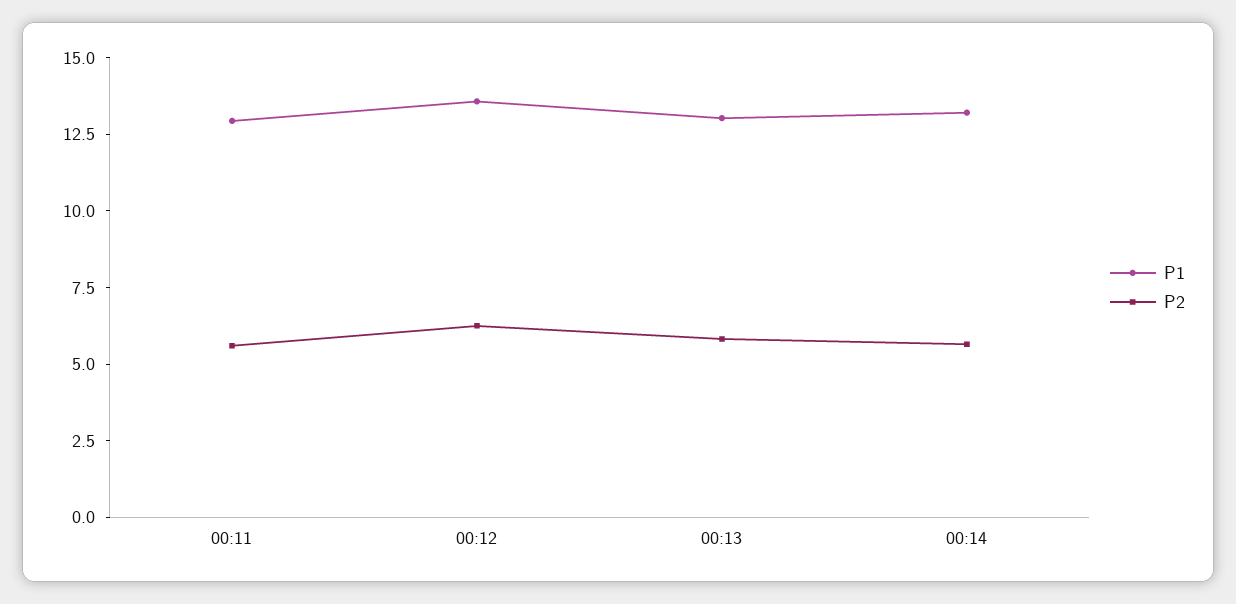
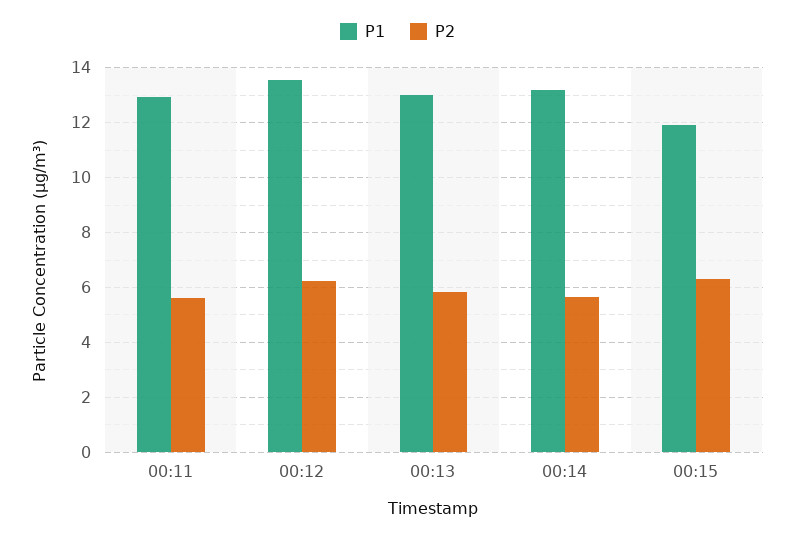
P1, 00:15: none -> 12
P2, 00:15: none -> 6.25

